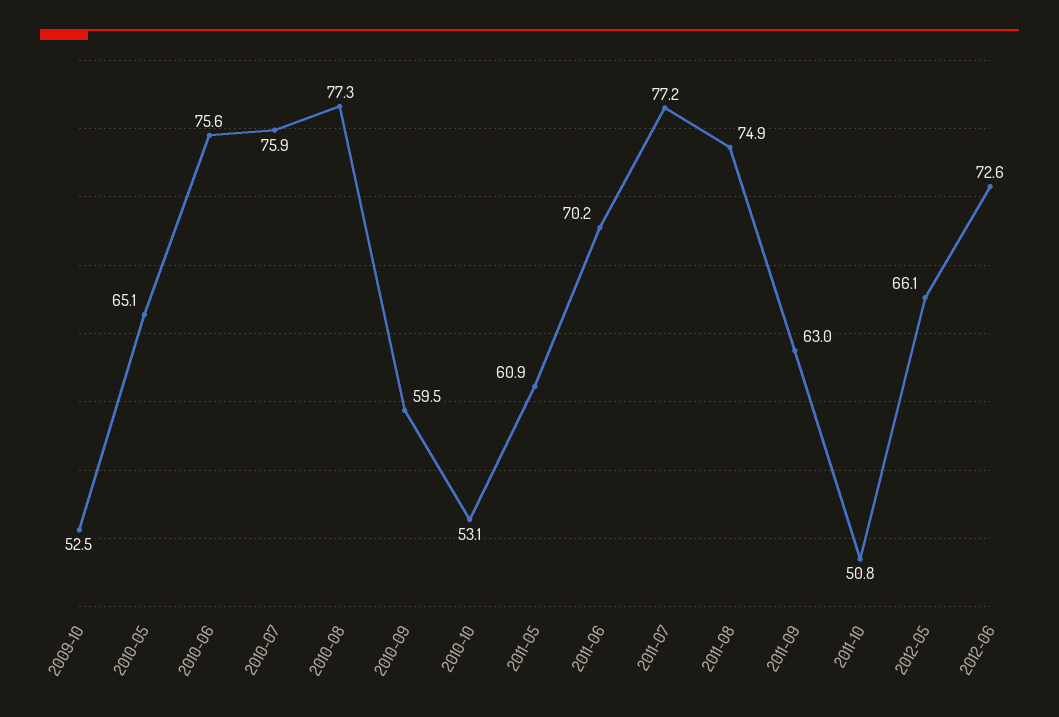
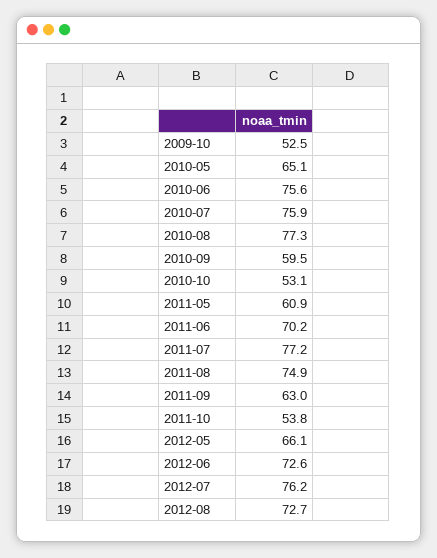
2011-10: 50.8 -> 53.8
2012-07: none -> 76.2
2012-08: none -> 72.7

